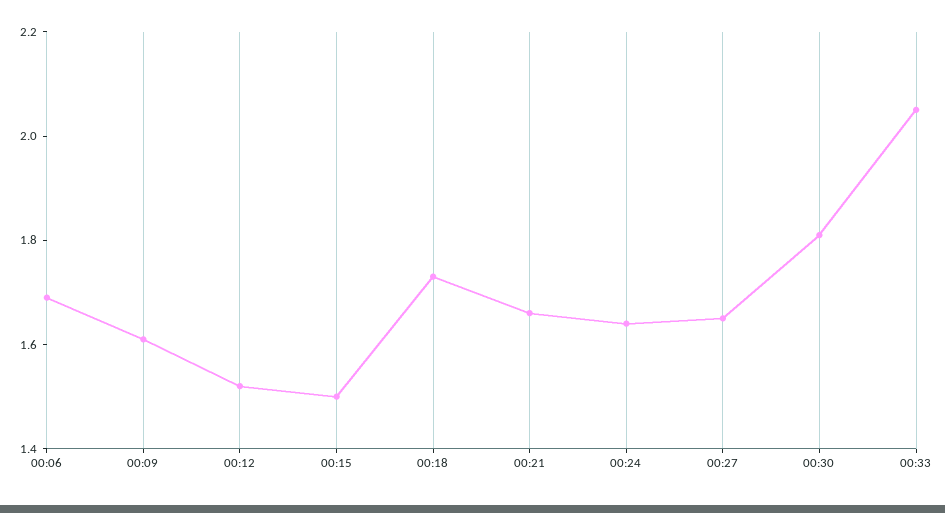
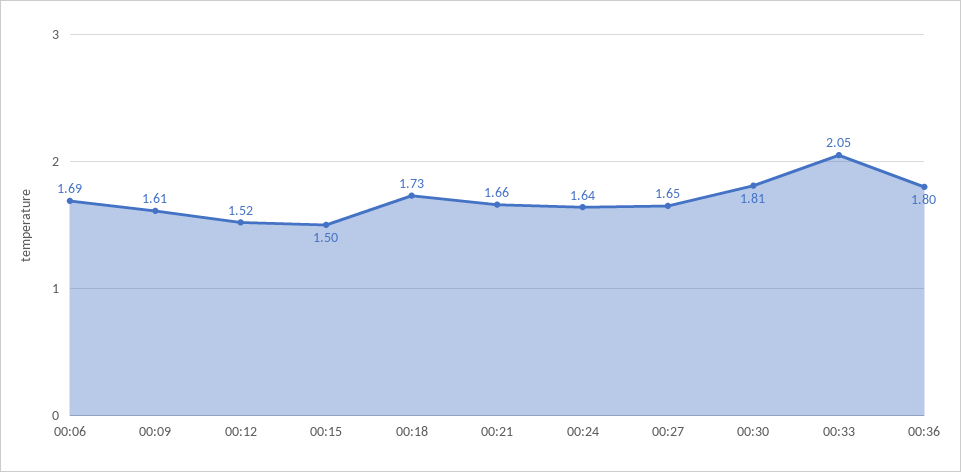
00:36: none -> 1.8

